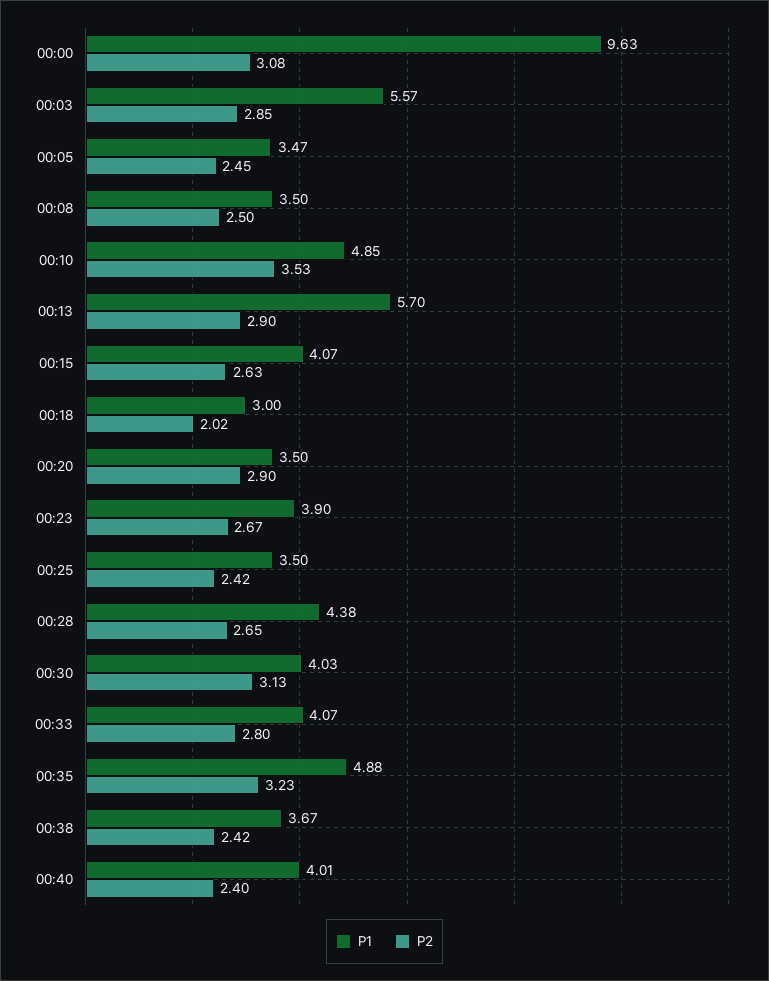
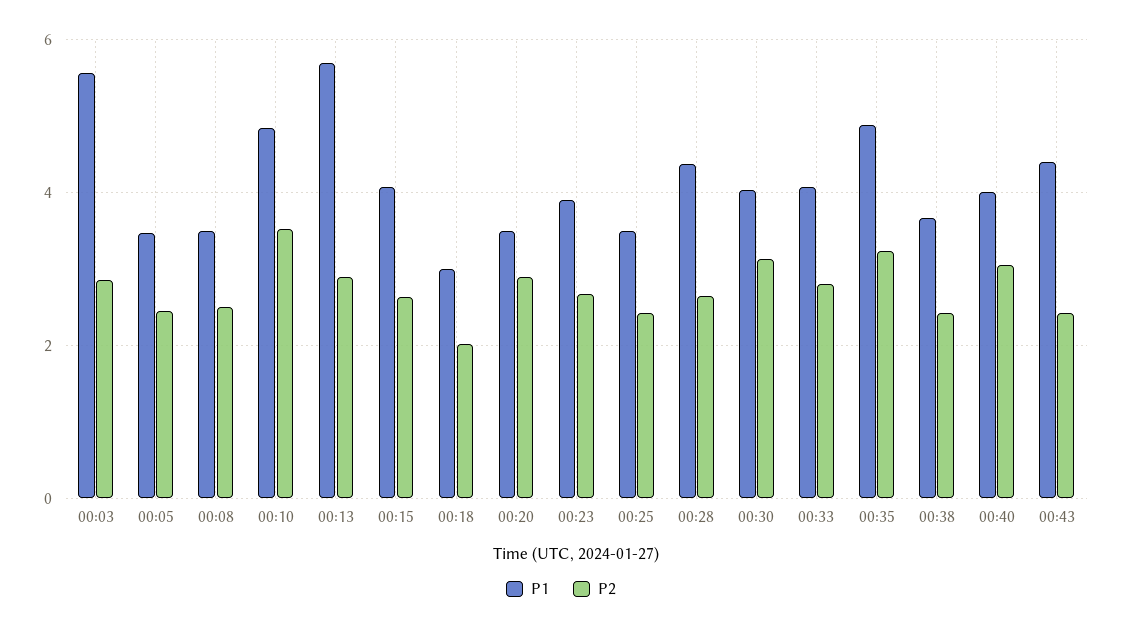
P1, 00:00: 9.63 -> none
P2, 00:00: 3.08 -> none
P2, 00:40: 2.4 -> 3
P1, 00:43: none -> 4.4
P2, 00:43: none -> 2.4

